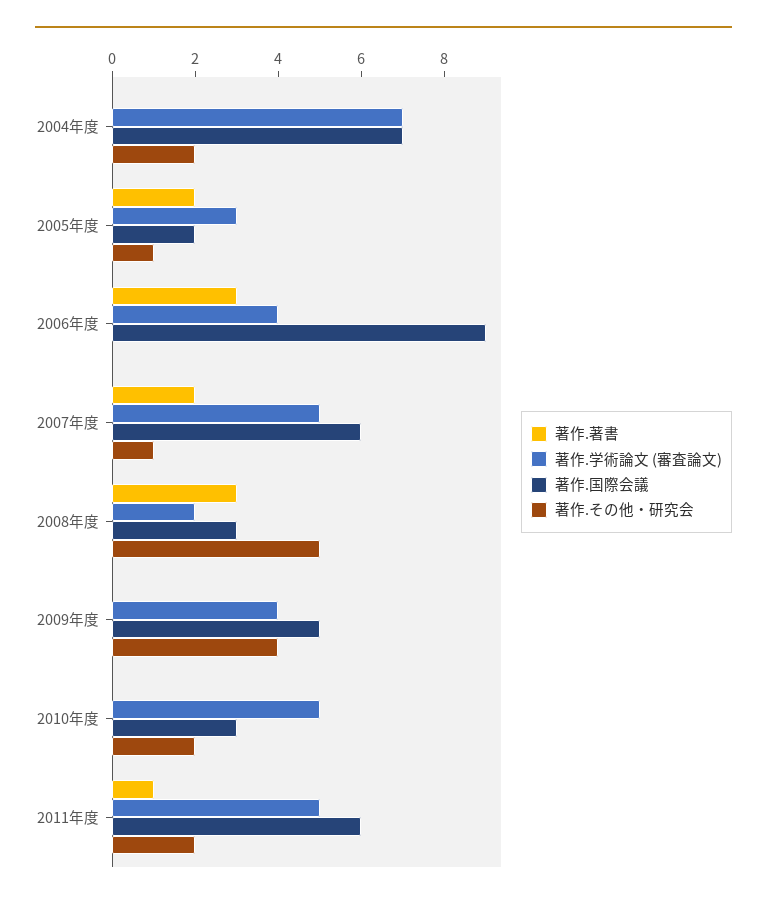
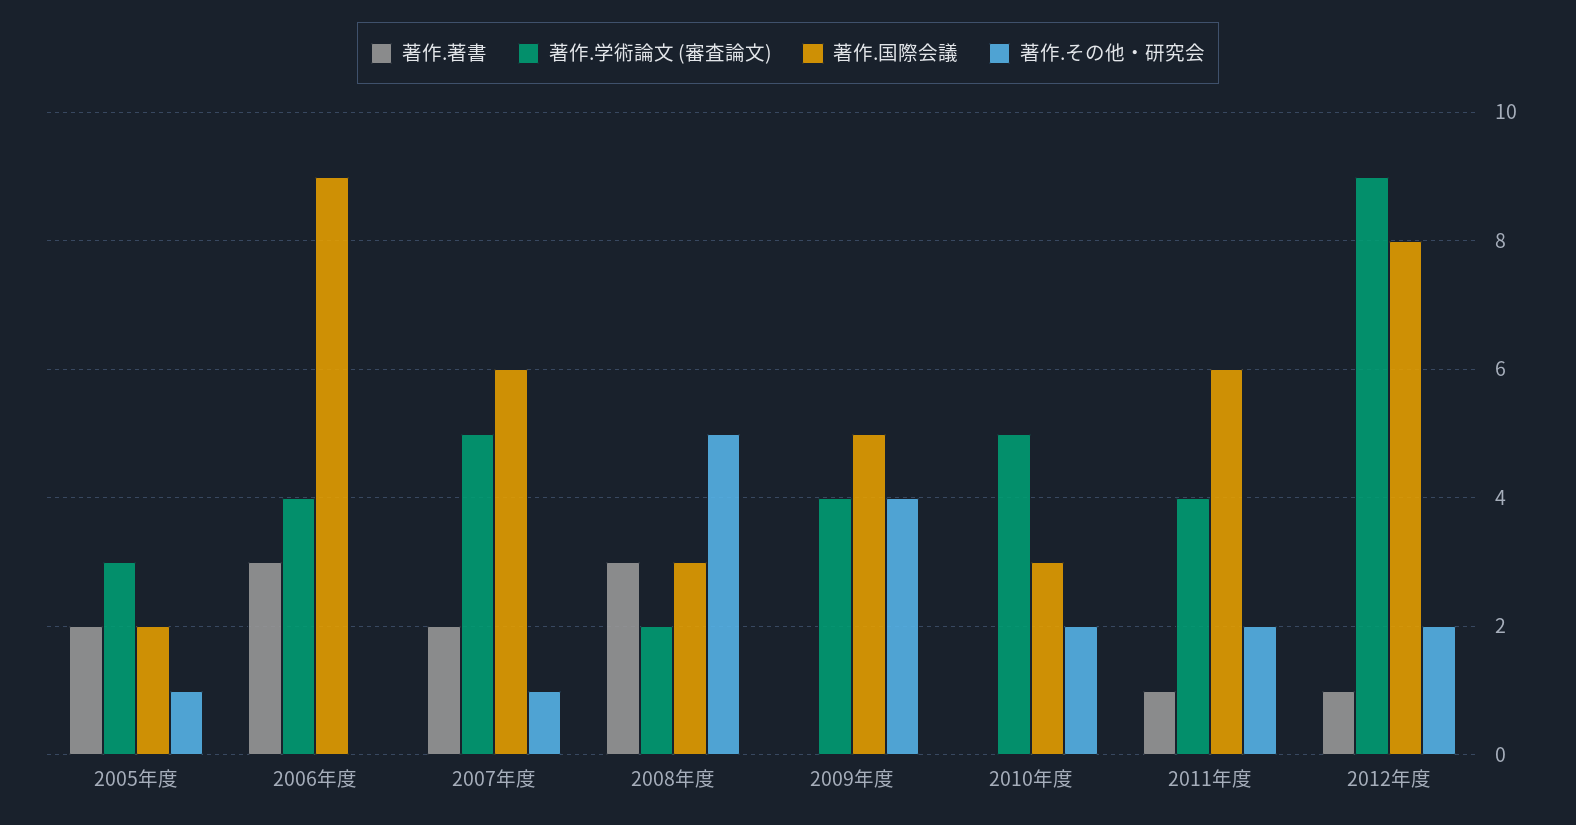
著作.著書, 2004年度: 0 -> none
著作.学術論文 (審査論文), 2004年度: 7 -> none
著作.国際会議, 2004年度: 7 -> none
著作.その他・研究会, 2004年度: 2 -> none
著作.学術論文 (審査論文), 2011年度: 5 -> 4
著作.著書, 2012年度: none -> 1
著作.学術論文 (審査論文), 2012年度: none -> 9
著作.国際会議, 2012年度: none -> 8
著作.その他・研究会, 2012年度: none -> 2

